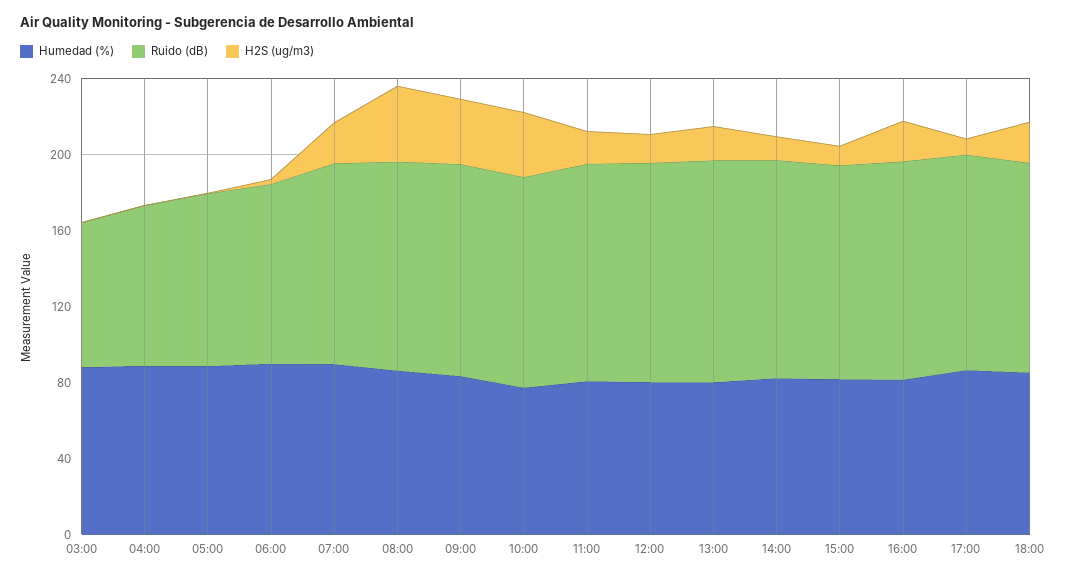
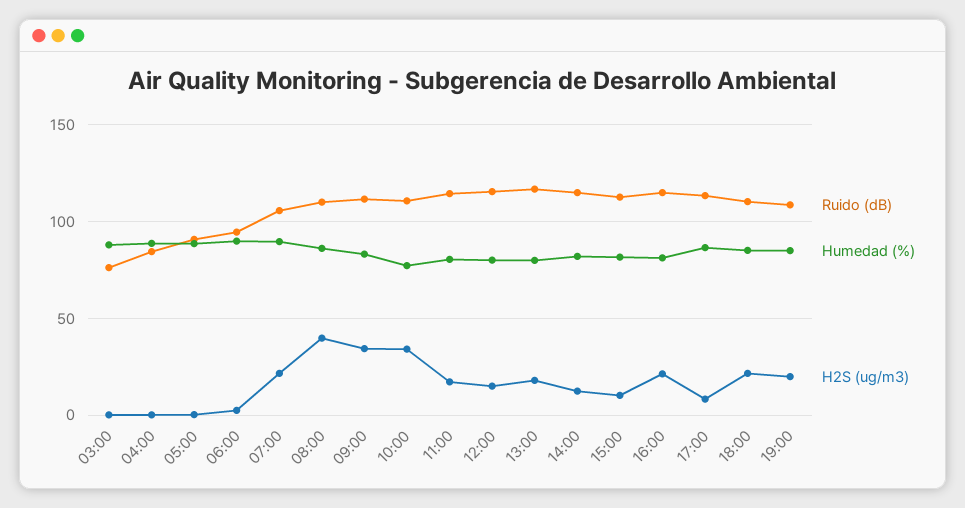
Ruido (dB), 19:00: none -> 110
Humedad (%), 19:00: none -> 85
H2S (ug/m3), 19:00: none -> 20

